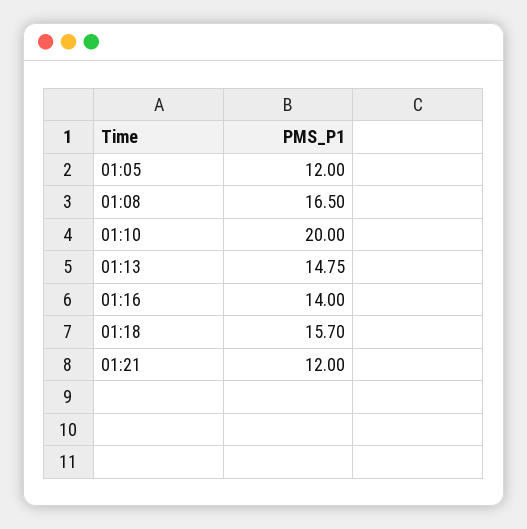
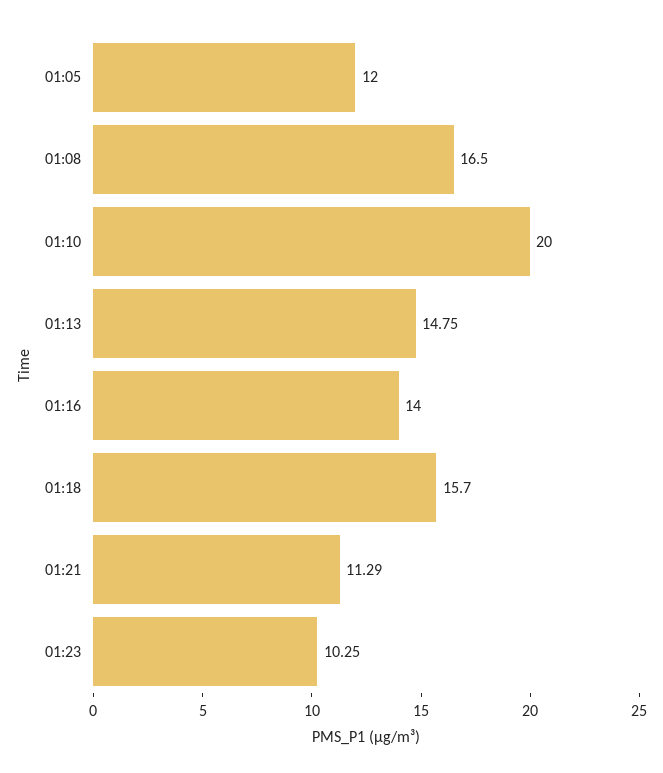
01:21: 12 -> 11.29
01:23: none -> 10.25

